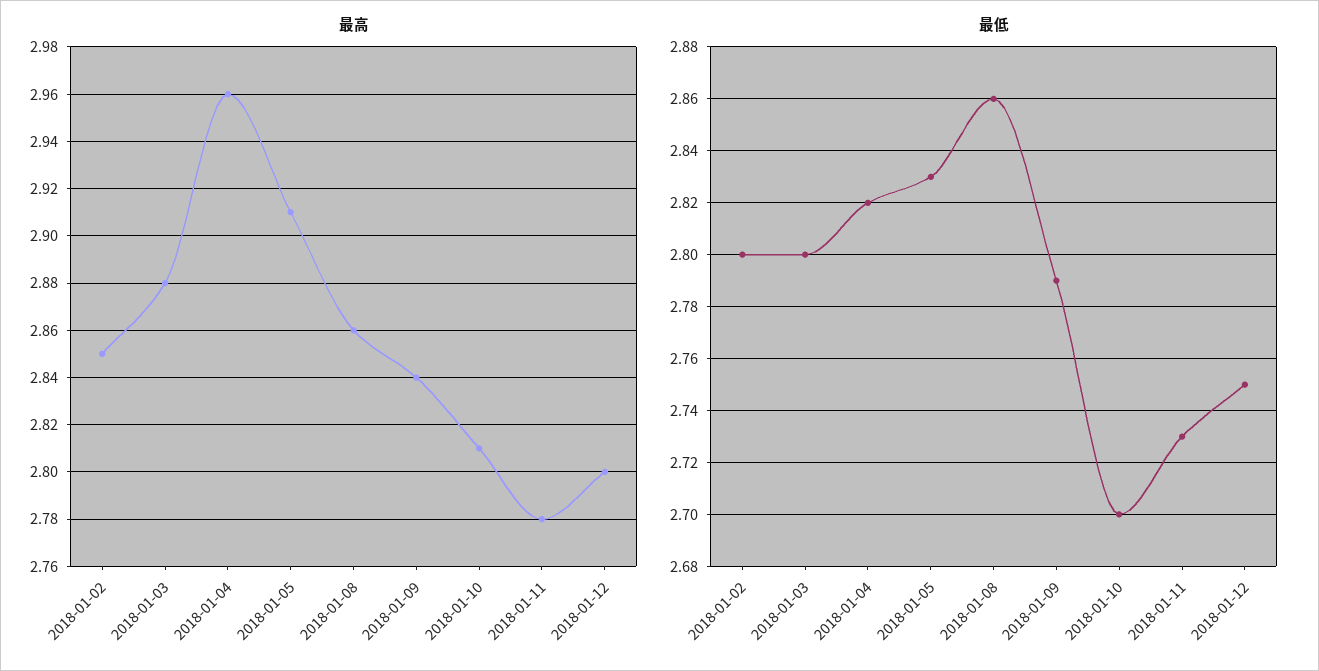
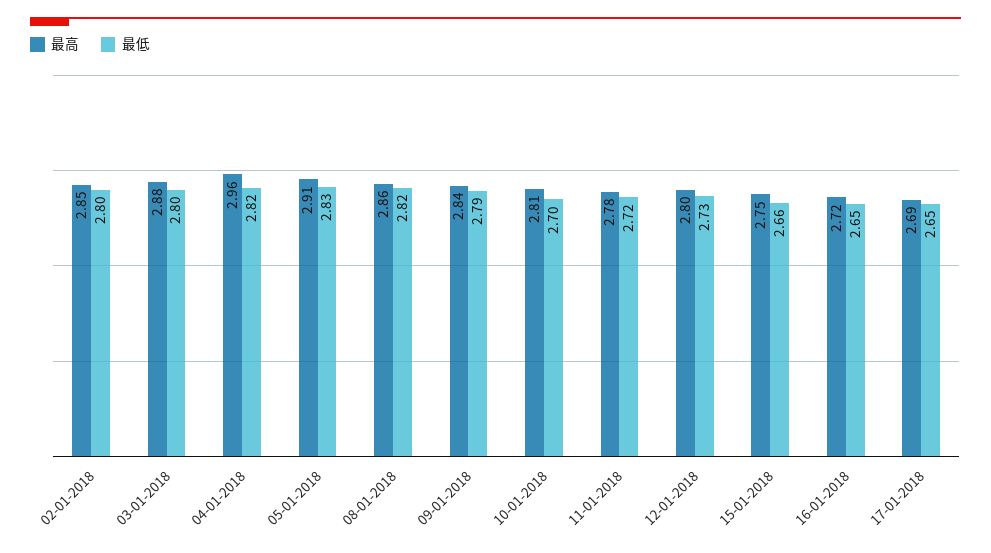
最低, 2018-01-08: 2.86 -> 2.82
最低, 2018-01-11: 2.73 -> 2.72
最低, 2018-01-12: 2.75 -> 2.73
最高, 15-01-2018: none -> 2.75
最低, 15-01-2018: none -> 2.66
最高, 16-01-2018: none -> 2.72
最低, 16-01-2018: none -> 2.65
最高, 17-01-2018: none -> 2.69
最低, 17-01-2018: none -> 2.65

